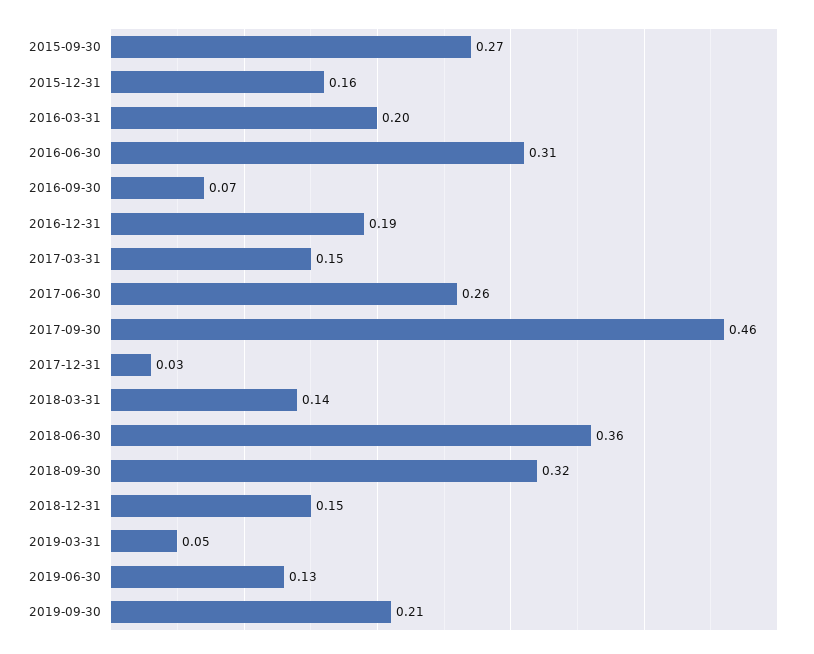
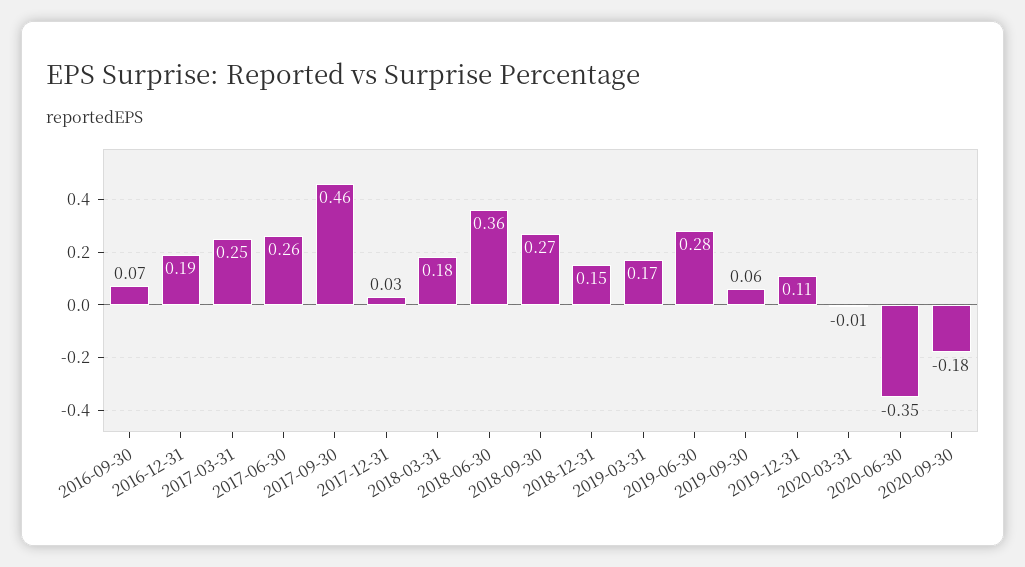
2015-09-30: 0.27 -> none
2015-12-31: 0.16 -> none
2016-03-31: 0.2 -> none
2016-06-30: 0.31 -> none
2017-03-31: 0.15 -> 0.25
2018-03-31: 0.14 -> 0.18
2018-09-30: 0.32 -> 0.27
2019-03-31: 0.05 -> 0.17
2019-06-30: 0.13 -> 0.28
2019-09-30: 0.21 -> 0.06
2019-12-31: none -> 0.11
2020-03-31: none -> -0.01
2020-06-30: none -> -0.35
2020-09-30: none -> -0.18

